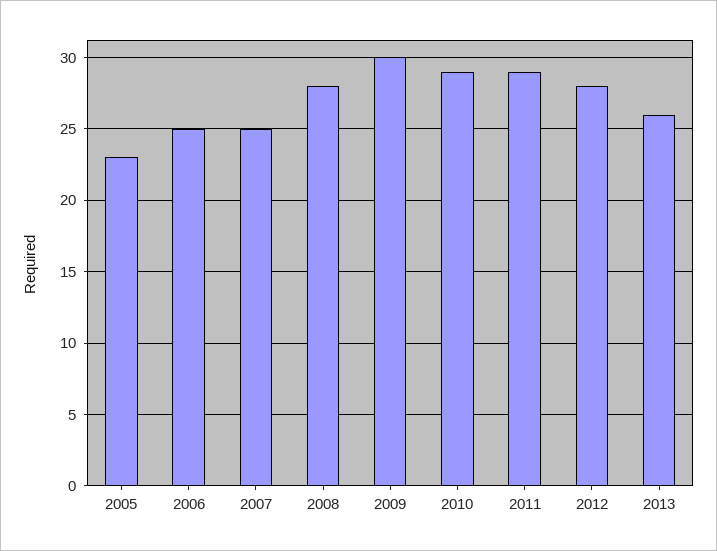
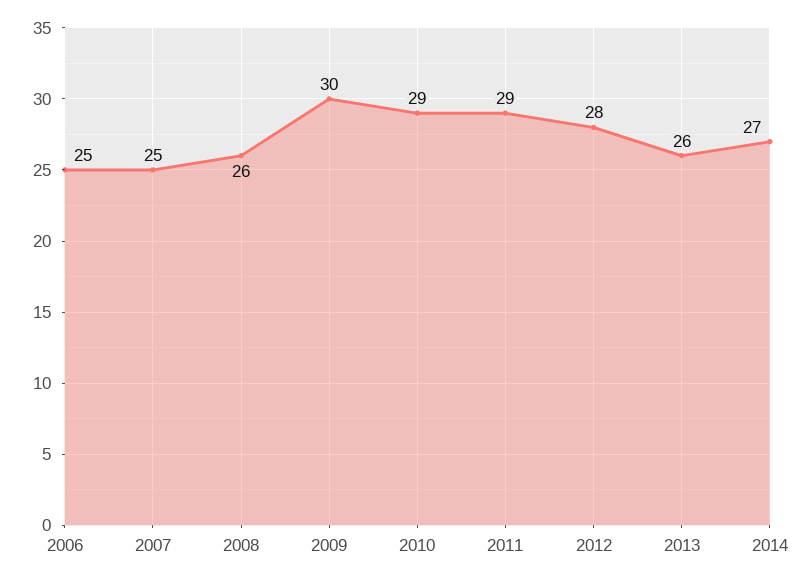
2005: 23 -> none
2008: 28 -> 26
2014: none -> 27

